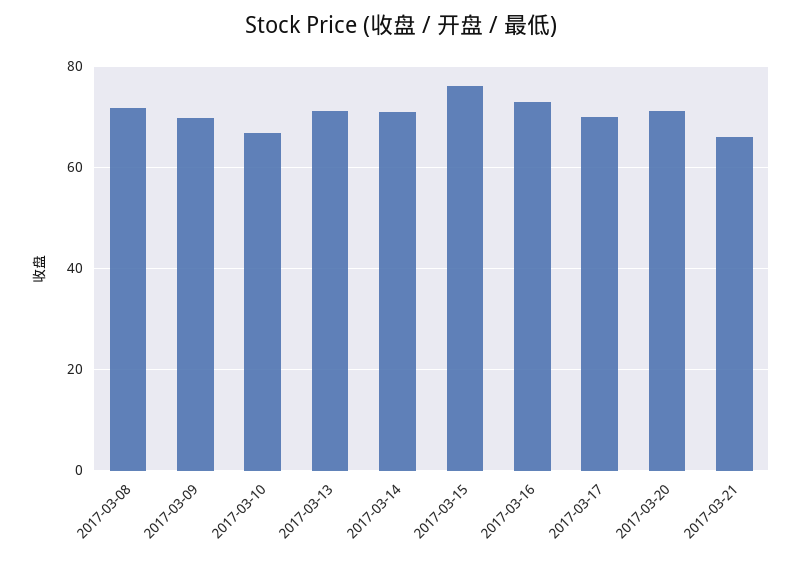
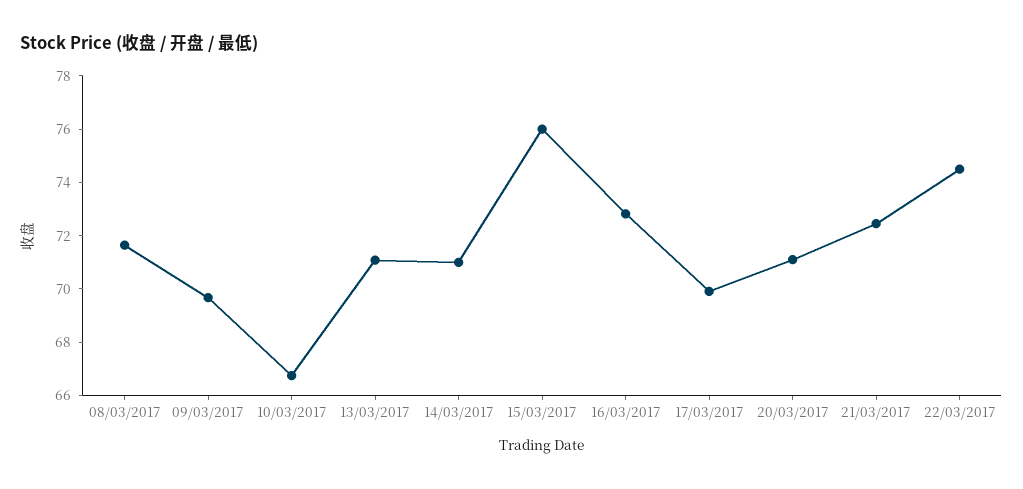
2017-03-21: 66 -> 72.5
22/03/2017: none -> 74.5

